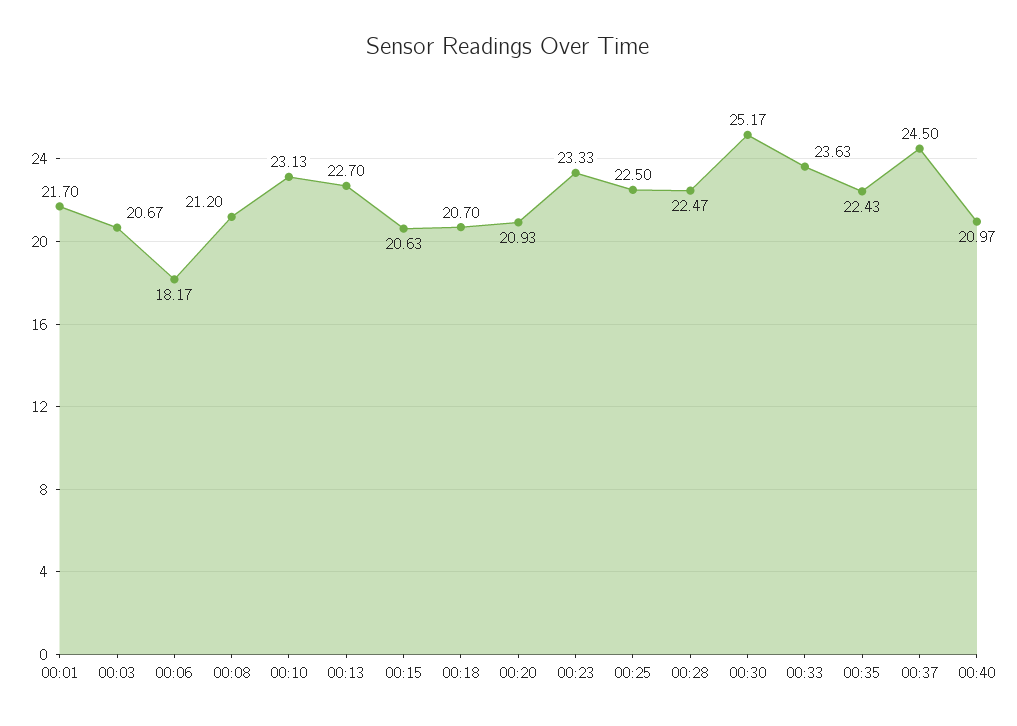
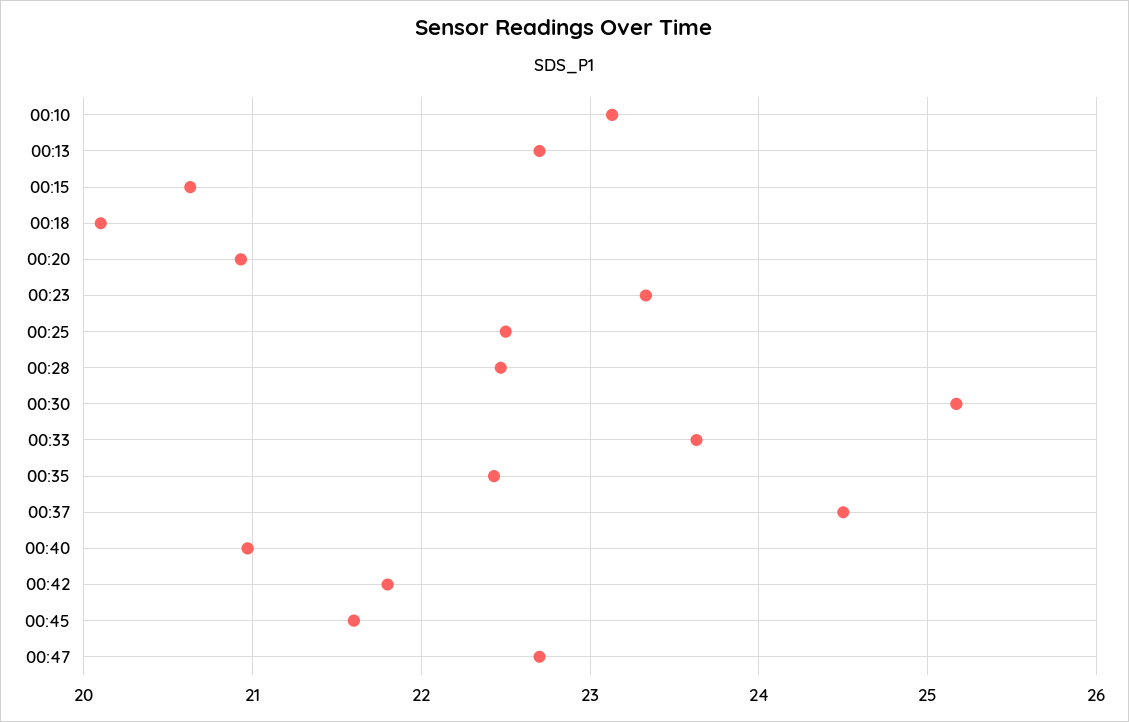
00:01: 21.7 -> none
00:03: 20.67 -> none
00:06: 18.17 -> none
00:08: 21.2 -> none
00:18: 20.7 -> 20.1
00:42: none -> 21.8
00:45: none -> 21.6
00:47: none -> 22.7

